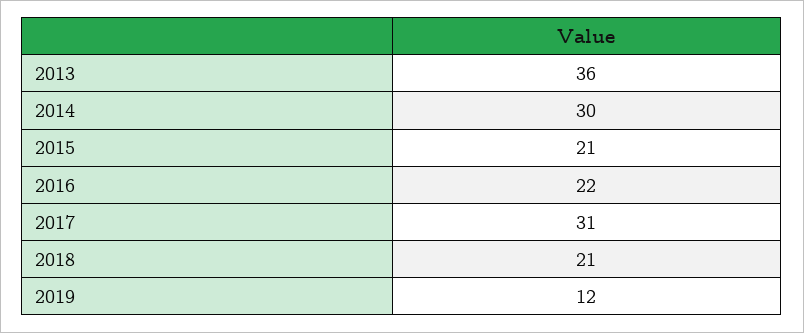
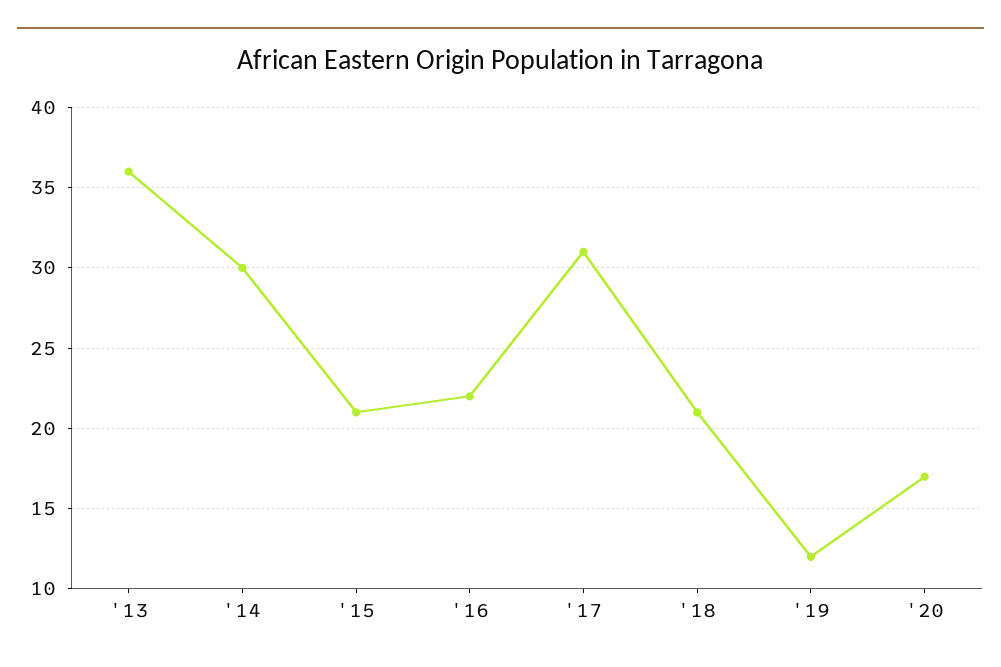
'20: none -> 17

